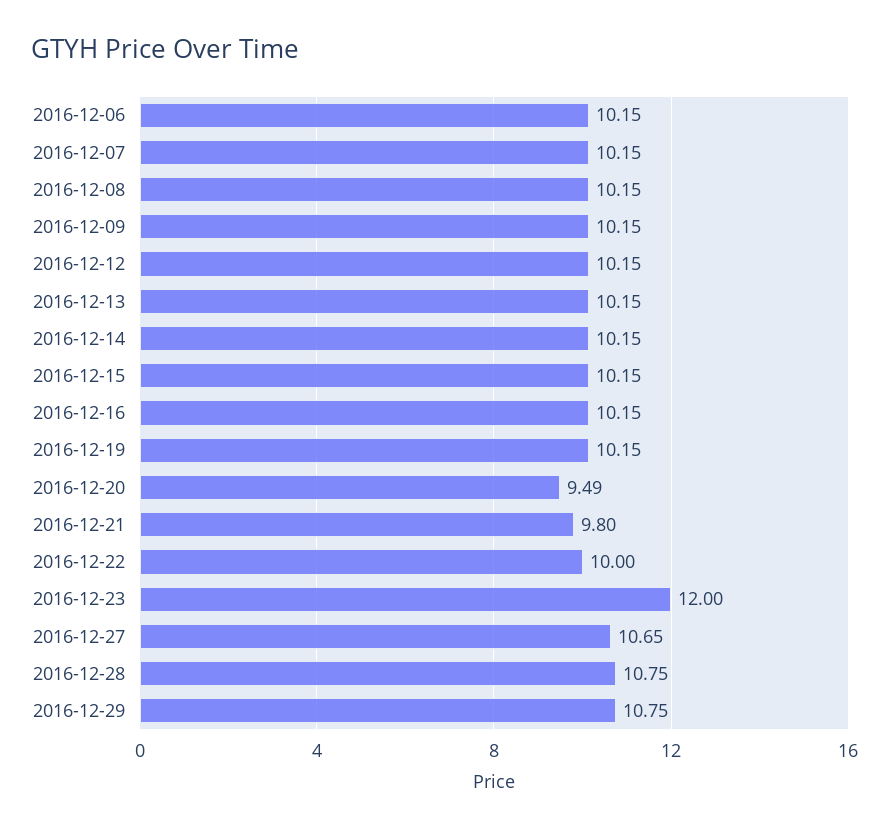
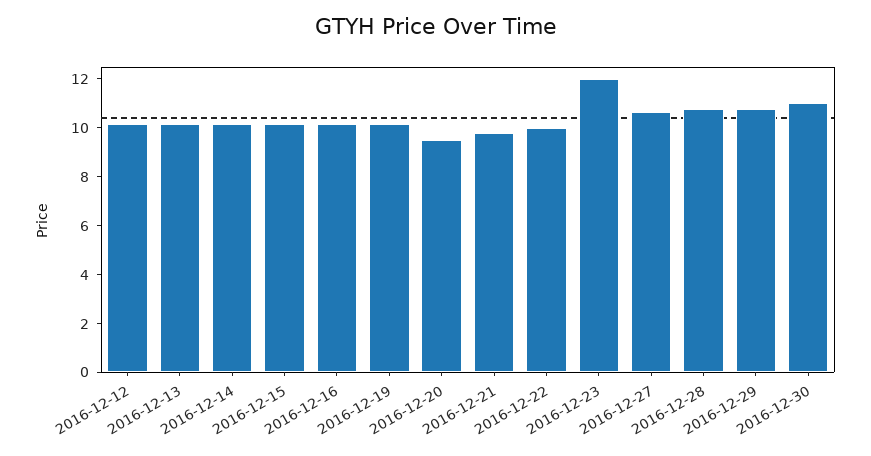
2016-12-06: 10.15 -> none
2016-12-07: 10.15 -> none
2016-12-08: 10.15 -> none
2016-12-09: 10.15 -> none
2016-12-30: none -> 11

